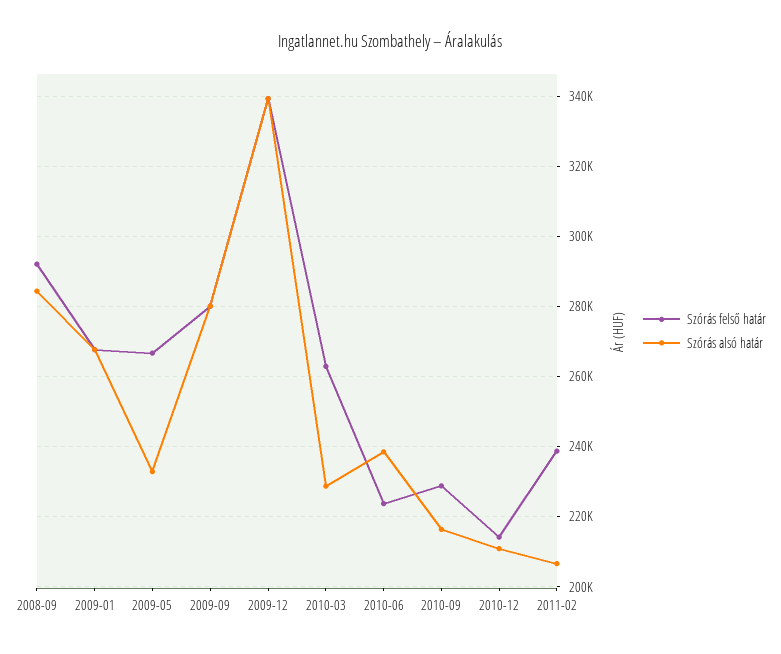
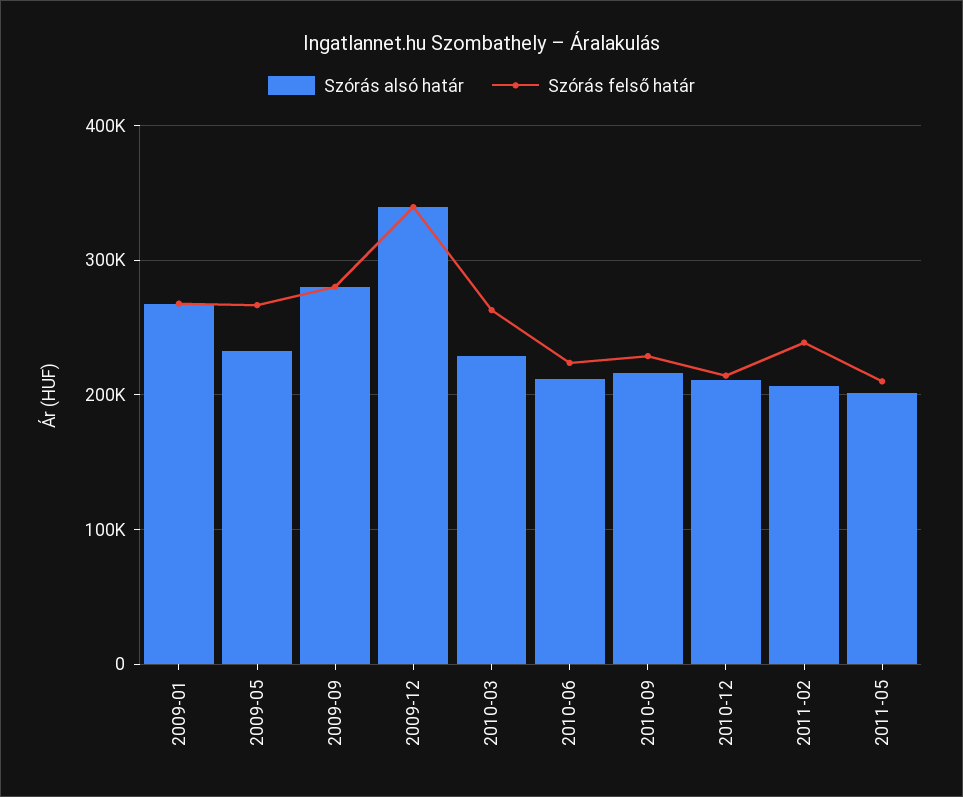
Szórás felső határ, 2008-09: 292000 -> none
Szórás alsó határ, 2008-09: 284000 -> none
Szórás alsó határ, 2010-06: 238000 -> 210000
Szórás alsó határ, 2011-05: none -> 200000
Szórás felső határ, 2011-05: none -> 210000

